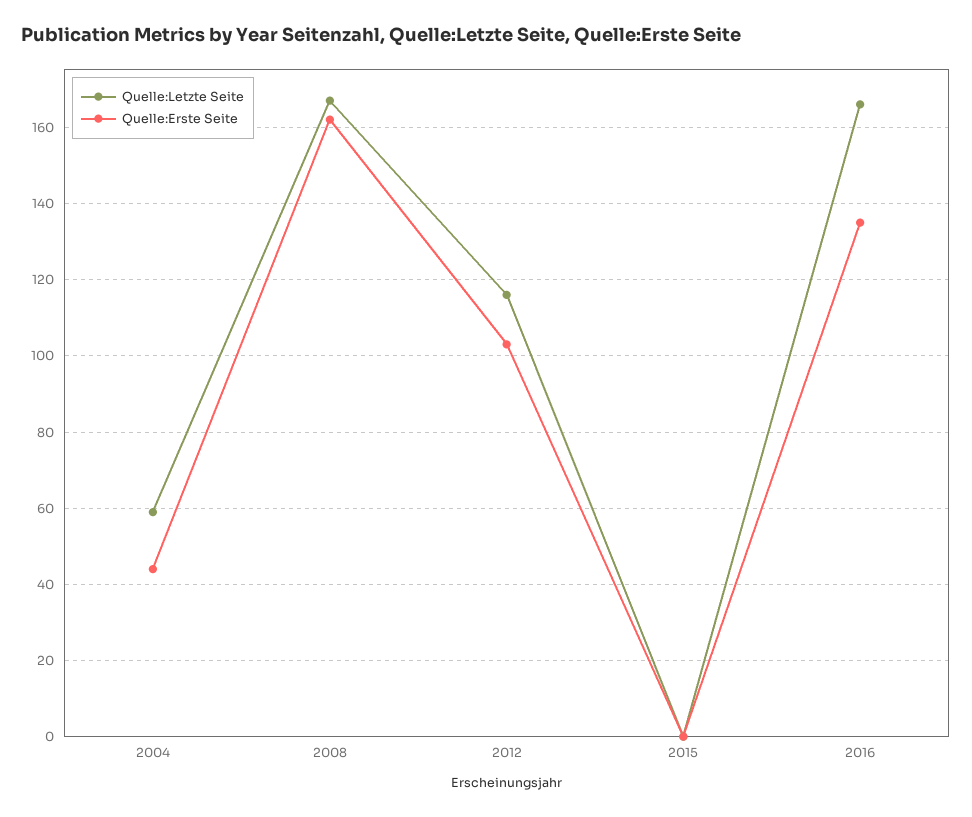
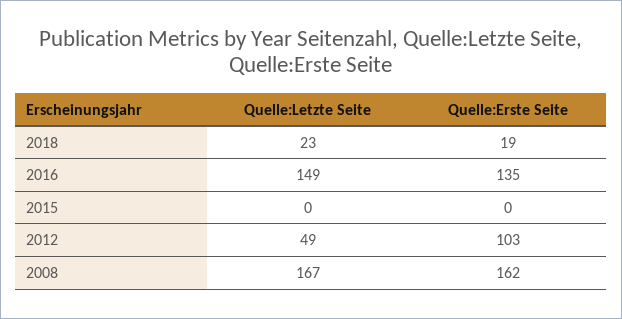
Quelle:Letzte Seite, 2004: 60 -> none
Quelle:Erste Seite, 2004: 45 -> none
Quelle:Letzte Seite, 2012: 115 -> 49
Quelle:Letzte Seite, 2016: 165 -> 149
Quelle:Letzte Seite, 2018: none -> 23
Quelle:Erste Seite, 2018: none -> 19

